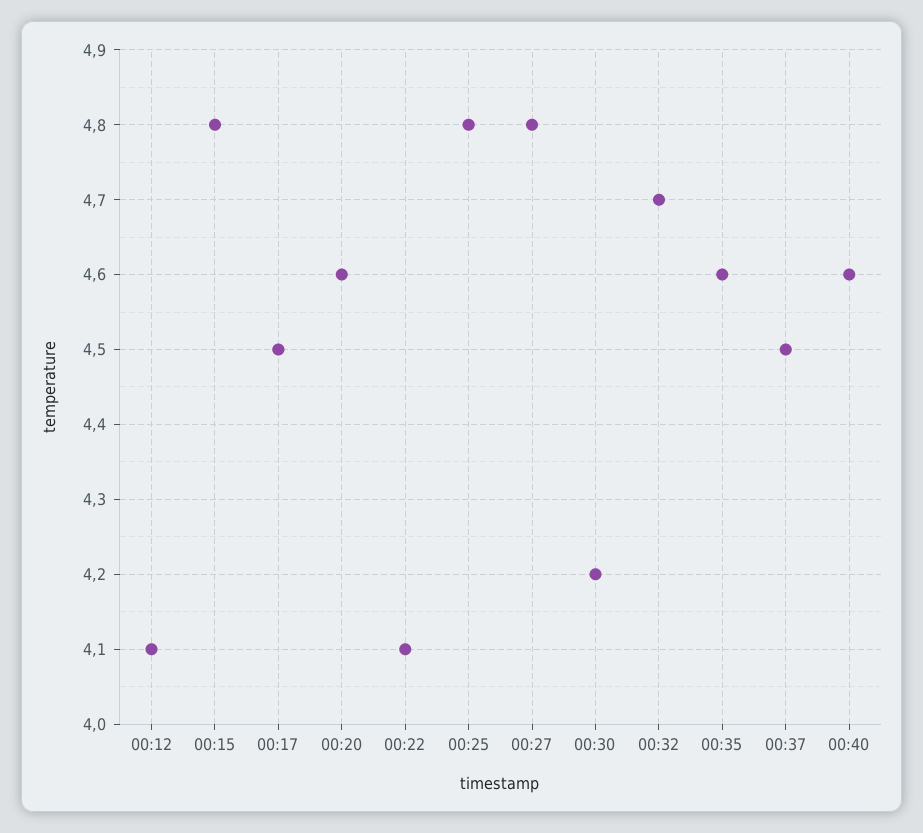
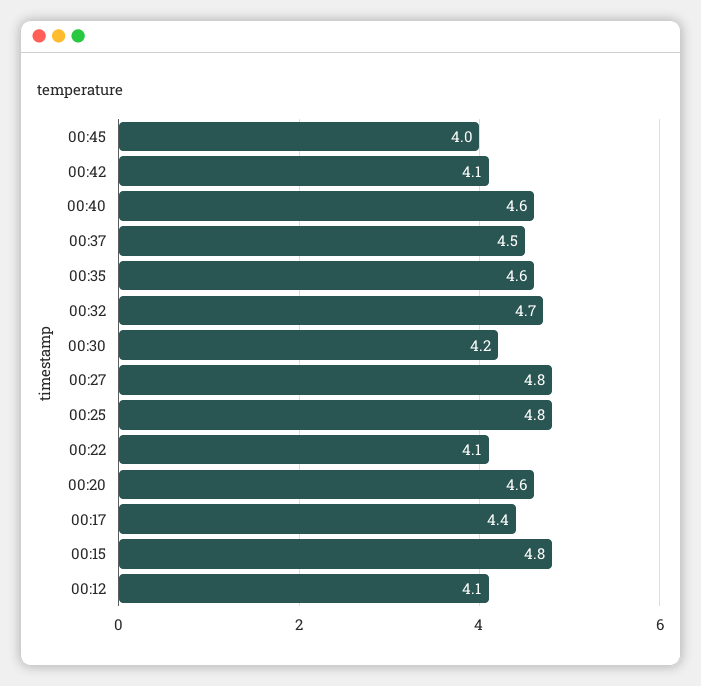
00:17: 4.5 -> 4.4
00:45: none -> 4
00:42: none -> 4.1

